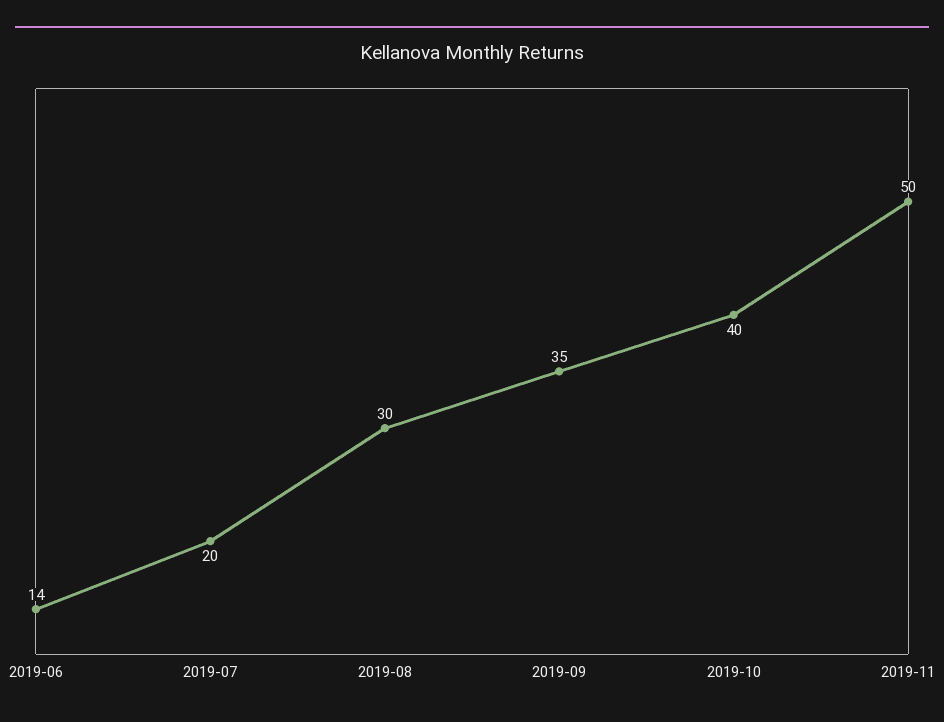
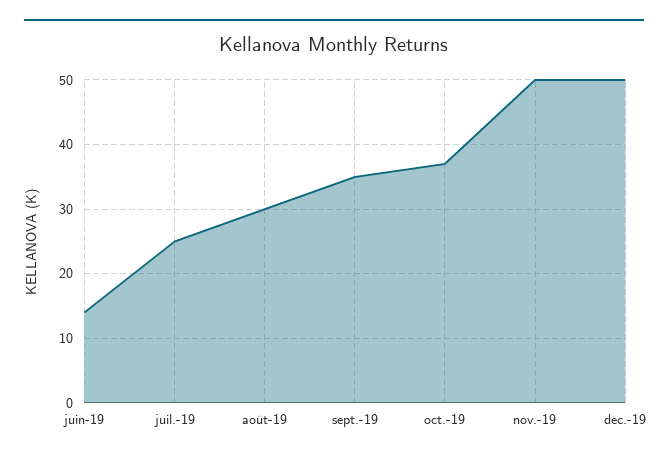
2019-07: 20 -> 25
2019-10: 40 -> 37
déc.-19: none -> 50

